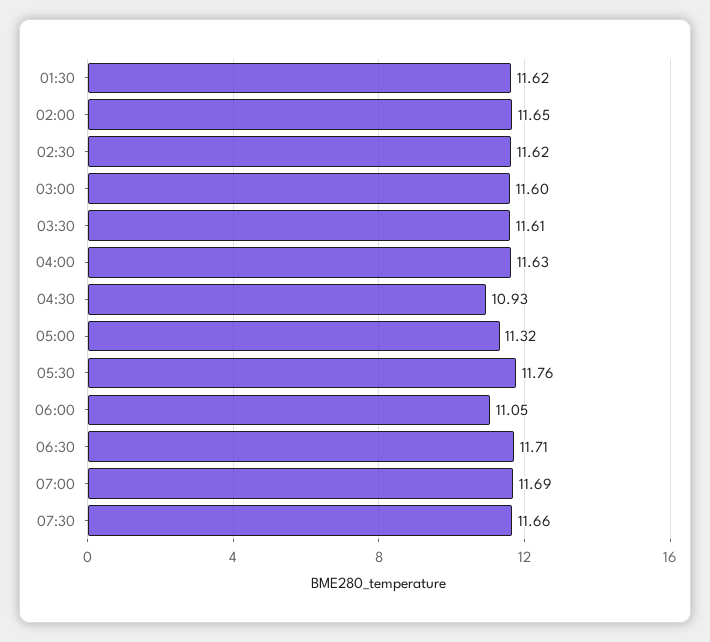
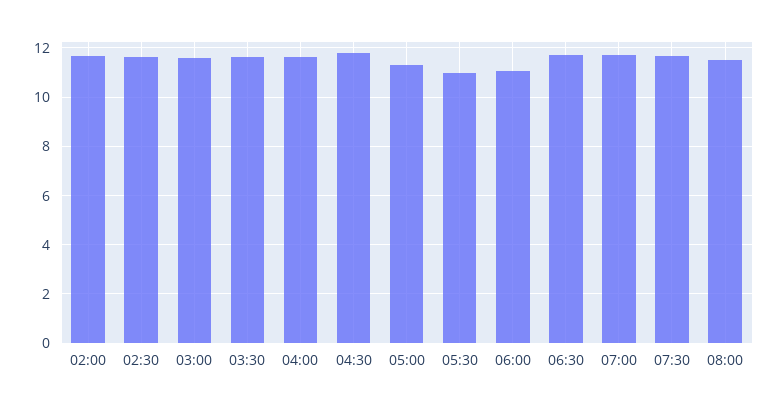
01:30: 11.62 -> none
04:30: 10.93 -> 11.75
05:30: 11.76 -> 11
08:00: none -> 11.5

